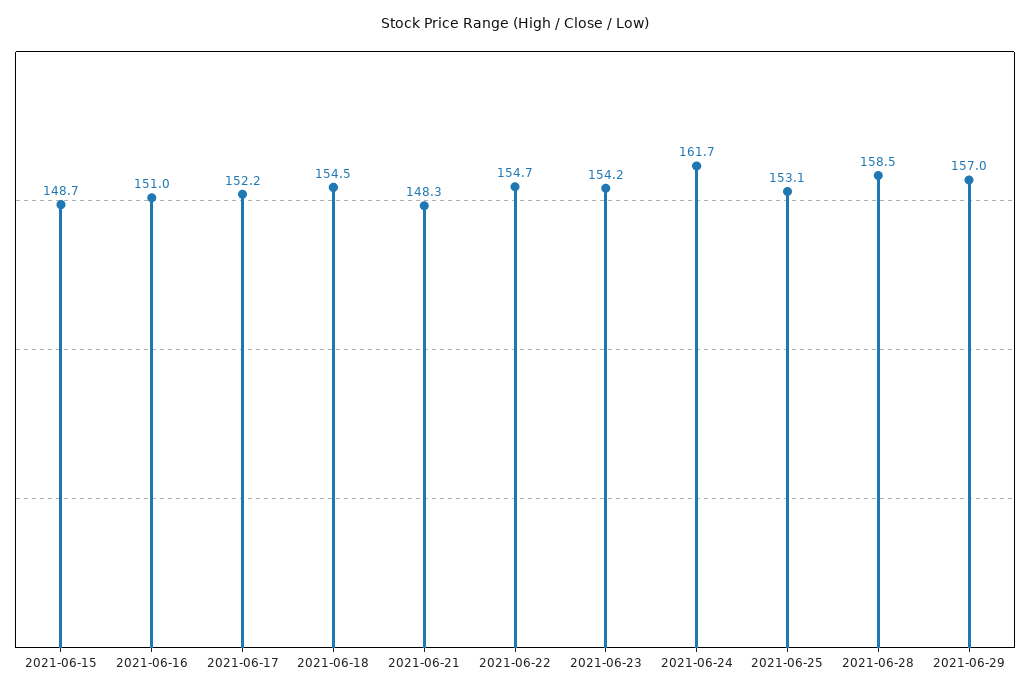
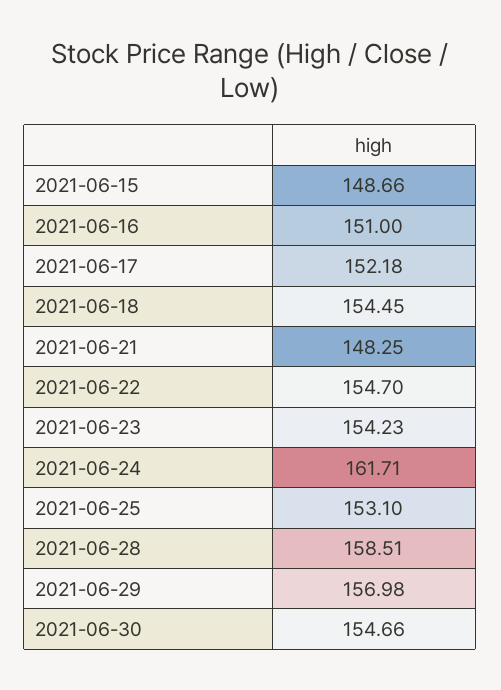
2021-06-30: none -> 154.66

